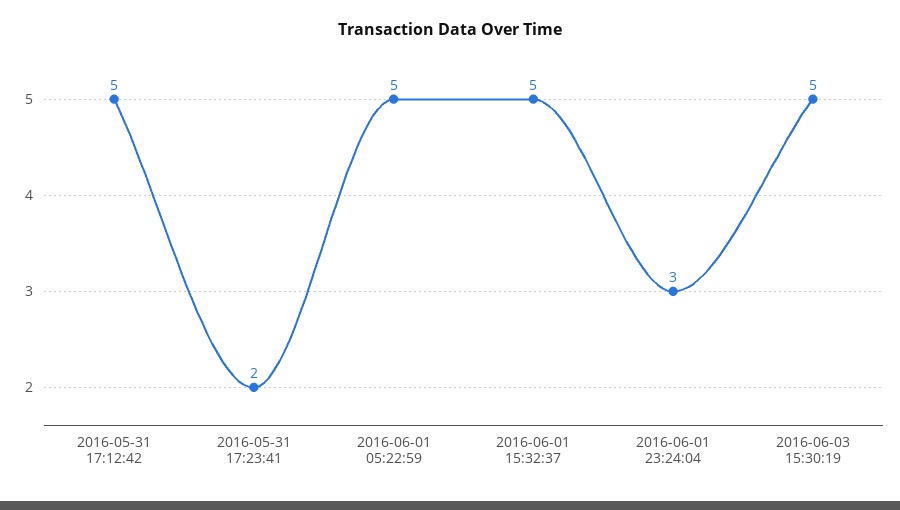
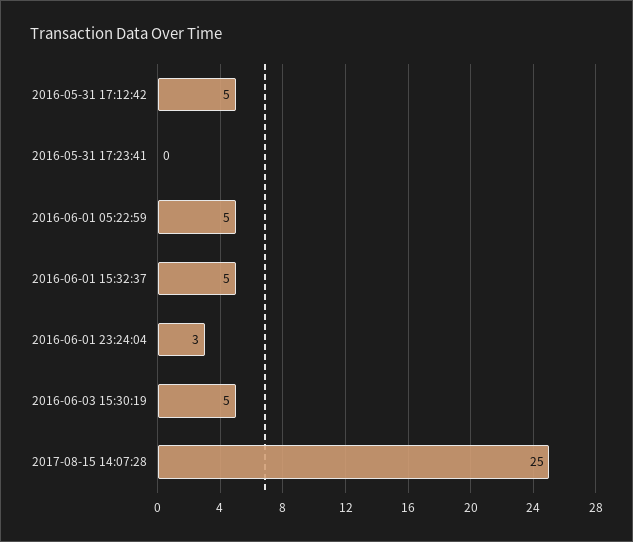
2016-05-31 17:23:41: 2 -> 0
2017-08-15 14:07:28: none -> 25

